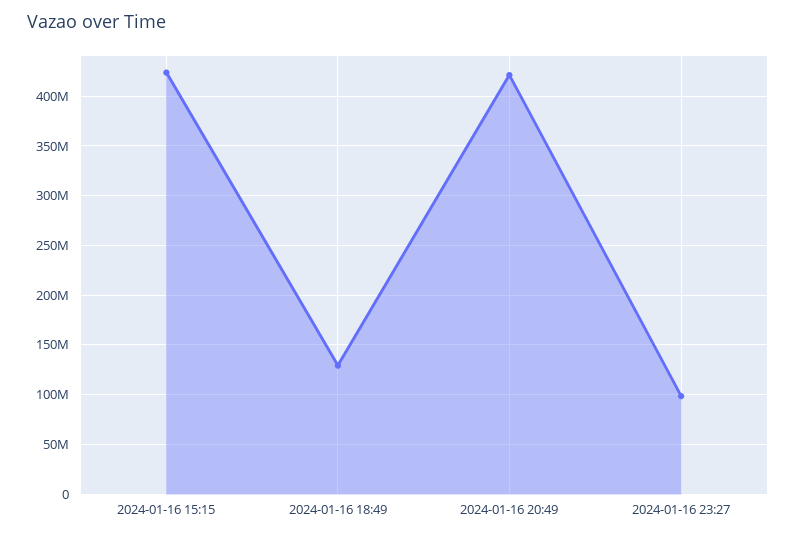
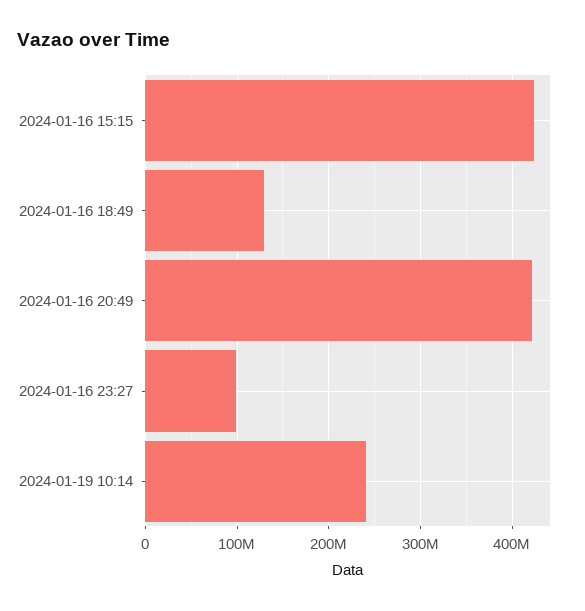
2024-01-19 10:14: none -> 240000000

